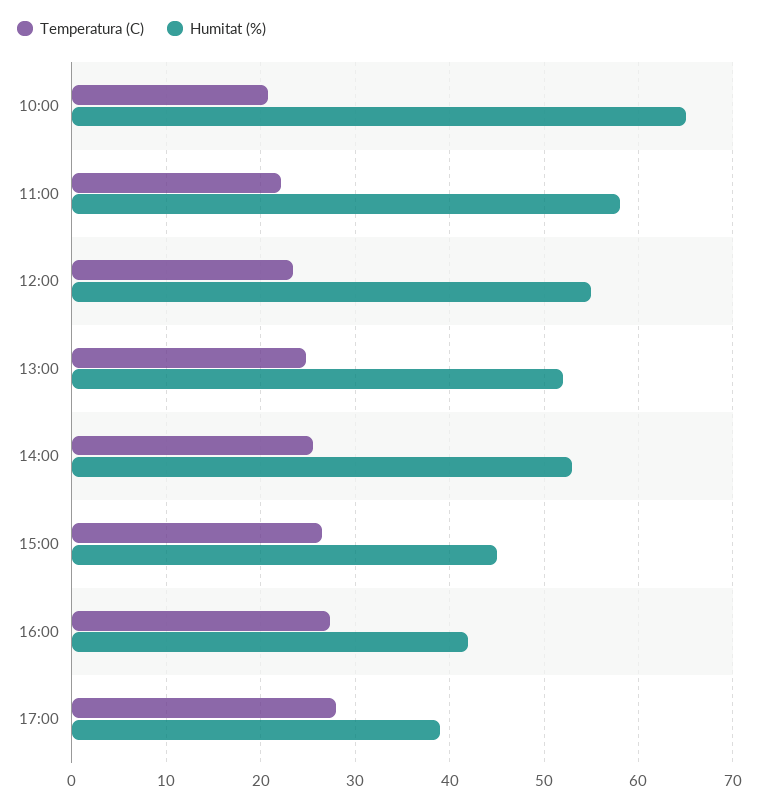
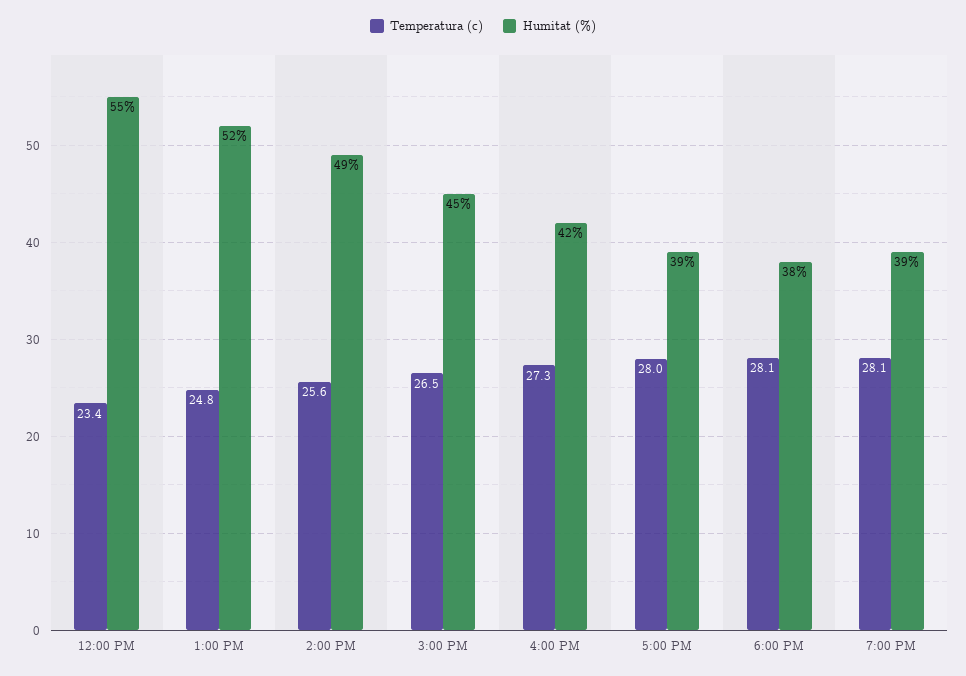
Temperatura (C), 10:00: 21 -> none
Humitat (%), 10:00: 65 -> none
Temperatura (C), 11:00: 22 -> none
Humitat (%), 11:00: 58 -> none
Humitat (%), 14:00: 53 -> 49
Temperatura (C), 6:00 PM: none -> 28.1
Humitat (%), 6:00 PM: none -> 38
Temperatura (C), 7:00 PM: none -> 28.1
Humitat (%), 7:00 PM: none -> 39

